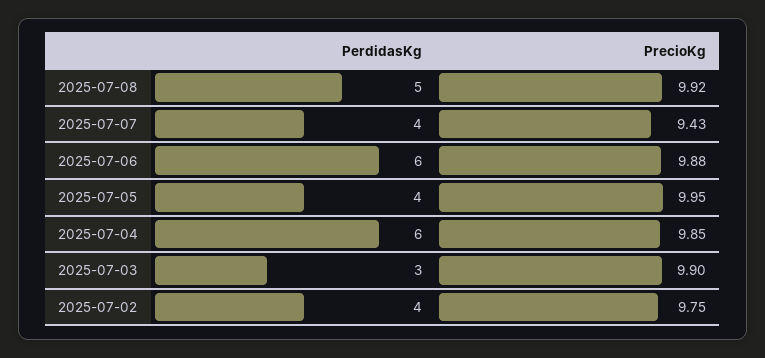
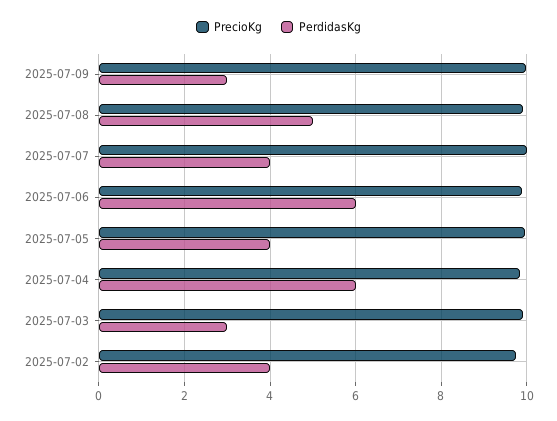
PrecioKg, 2025-07-07: 9.43 -> 10
PrecioKg, 2025-07-09: none -> 10
PerdidasKg, 2025-07-09: none -> 3

